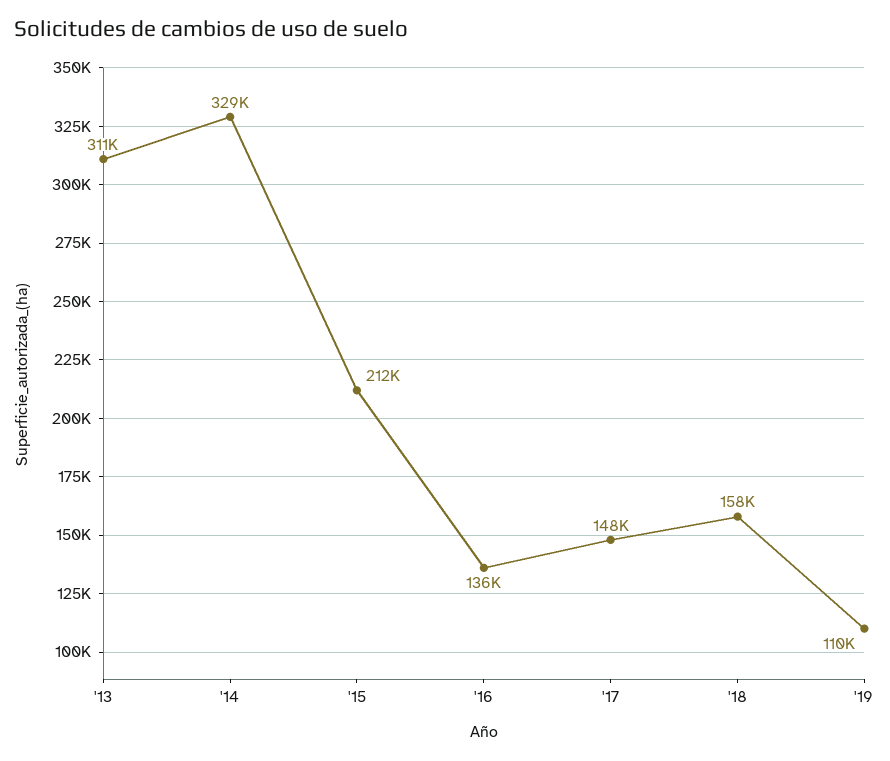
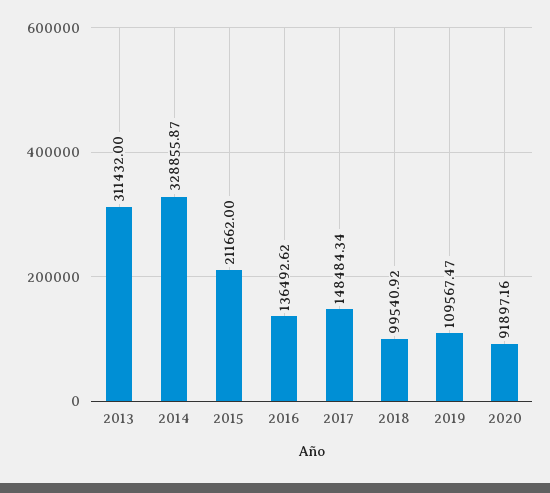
'18: 158000 -> 99540.92
2020: none -> 91897.16

